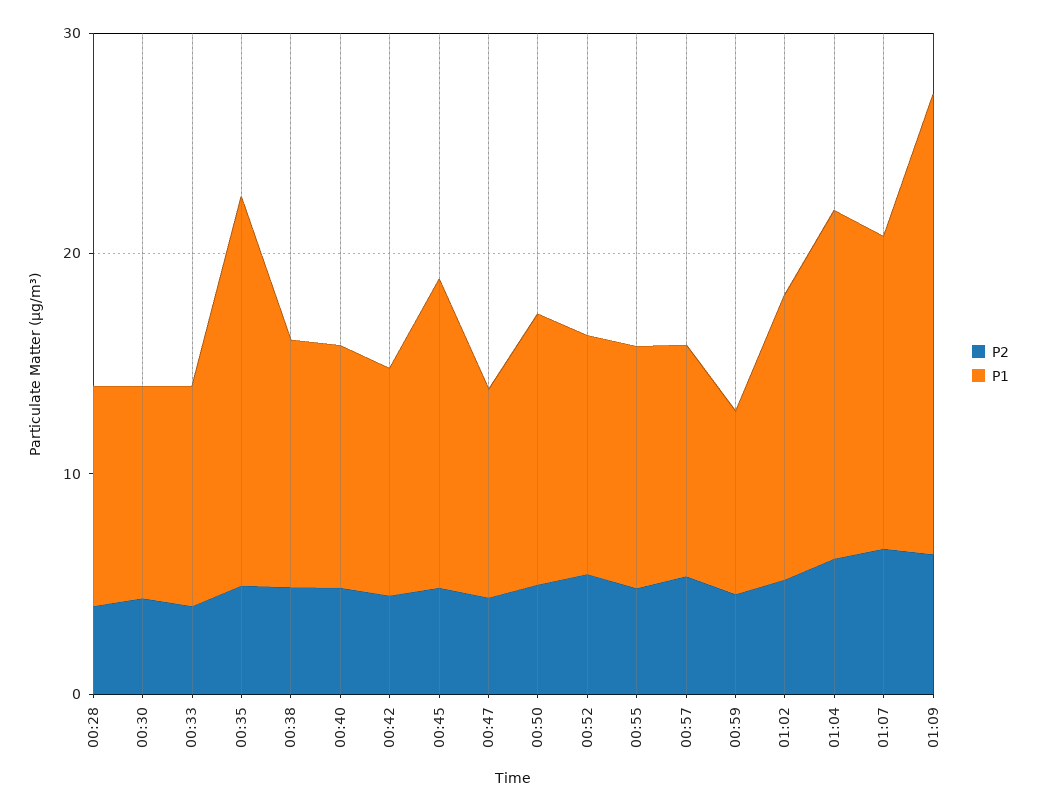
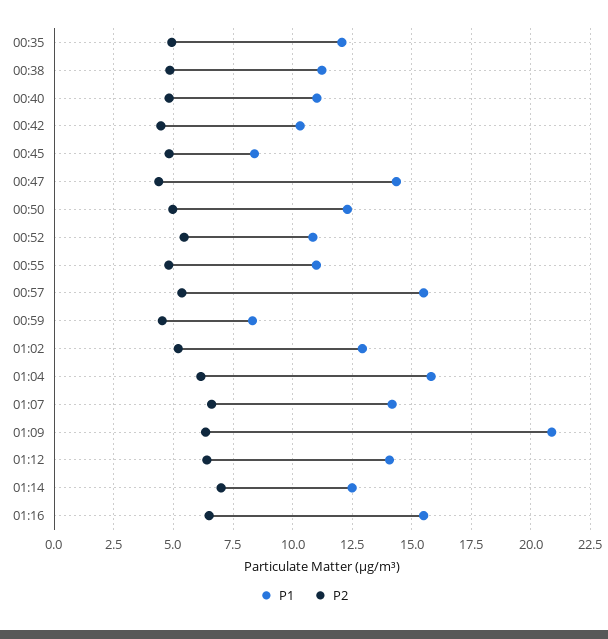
P2, 00:28: 4 -> none
P1, 00:28: 10 -> none
P2, 00:30: 4 -> none
P1, 00:30: 10 -> none
P2, 00:33: 4 -> none
P1, 00:33: 10 -> none
P1, 00:35: 18 -> 12
P1, 00:45: 14 -> 8.5
P1, 00:47: 10 -> 14.5
P1, 00:57: 10 -> 15.5
P1, 01:12: none -> 14
P2, 01:12: none -> 6.5
P1, 01:14: none -> 12.5
P2, 01:14: none -> 7
P1, 01:16: none -> 15.5
P2, 01:16: none -> 6.5

